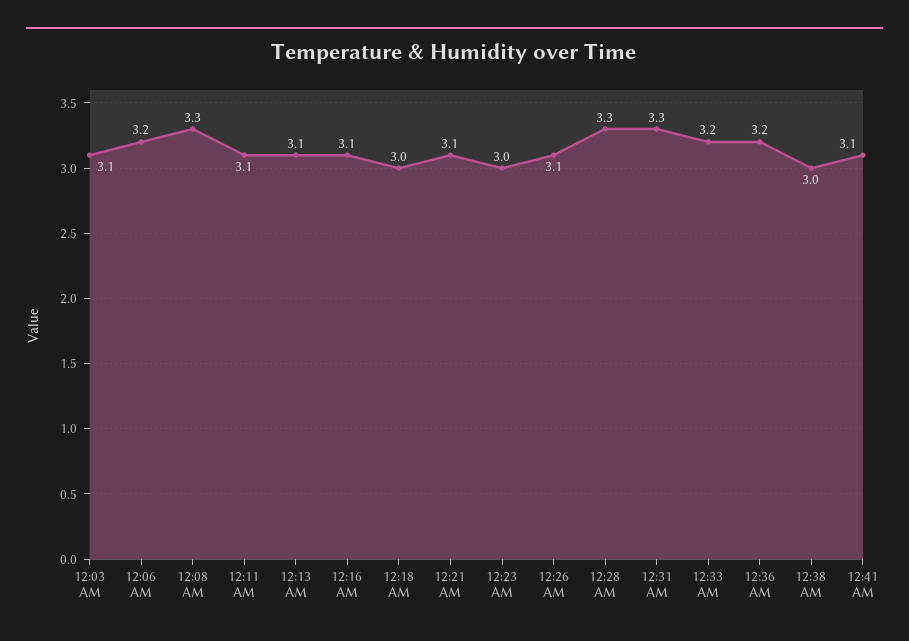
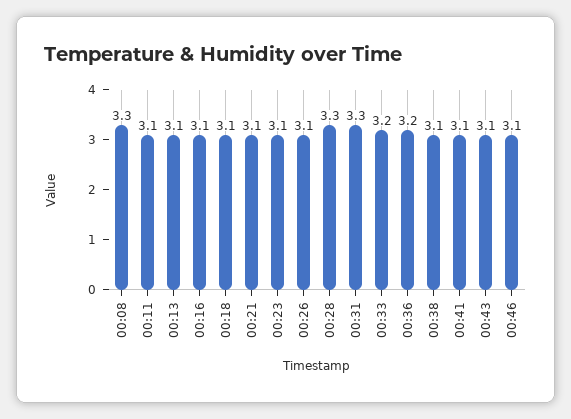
12:03 AM: 3.1 -> none
12:06 AM: 3.2 -> none
12:18 AM: 3 -> 3.1
12:23 AM: 3 -> 3.1
12:38 AM: 3 -> 3.1
00:43: none -> 3.1
00:46: none -> 3.1

